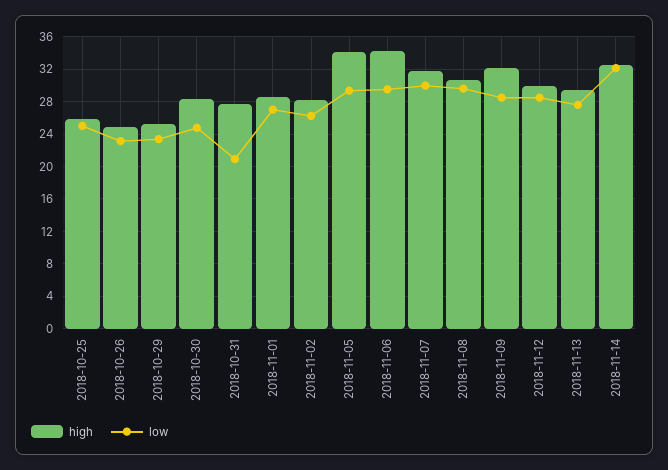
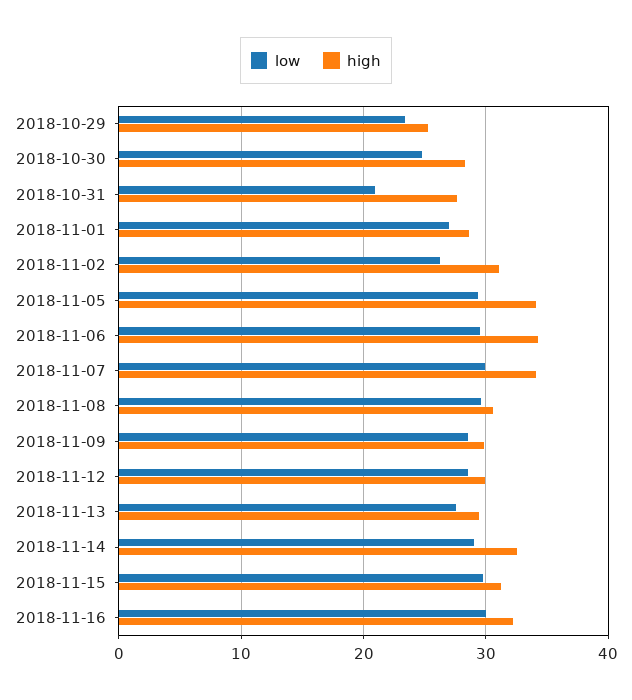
high, 2018-10-25: 26 -> none
low, 2018-10-25: 25 -> none
high, 2018-10-26: 25 -> none
low, 2018-10-26: 23 -> none
high, 2018-11-02: 28 -> 31
high, 2018-11-07: 32 -> 34
high, 2018-11-09: 32 -> 30
low, 2018-11-14: 32 -> 29
low, 2018-11-15: none -> 30
high, 2018-11-15: none -> 31
low, 2018-11-16: none -> 30
high, 2018-11-16: none -> 32

